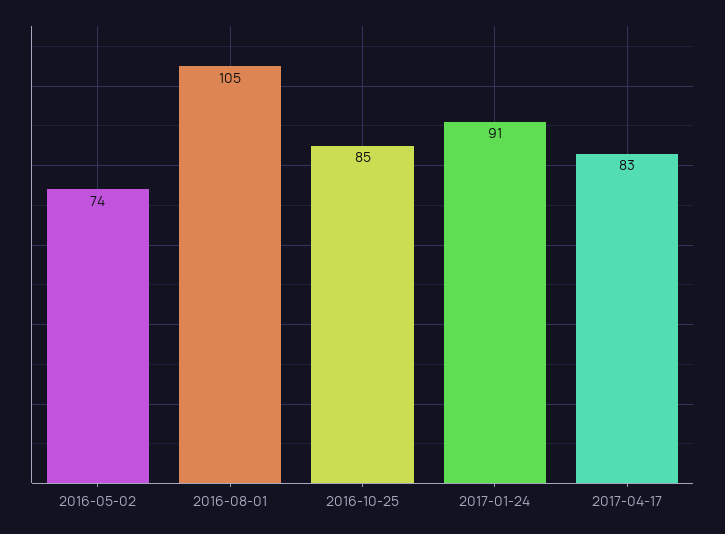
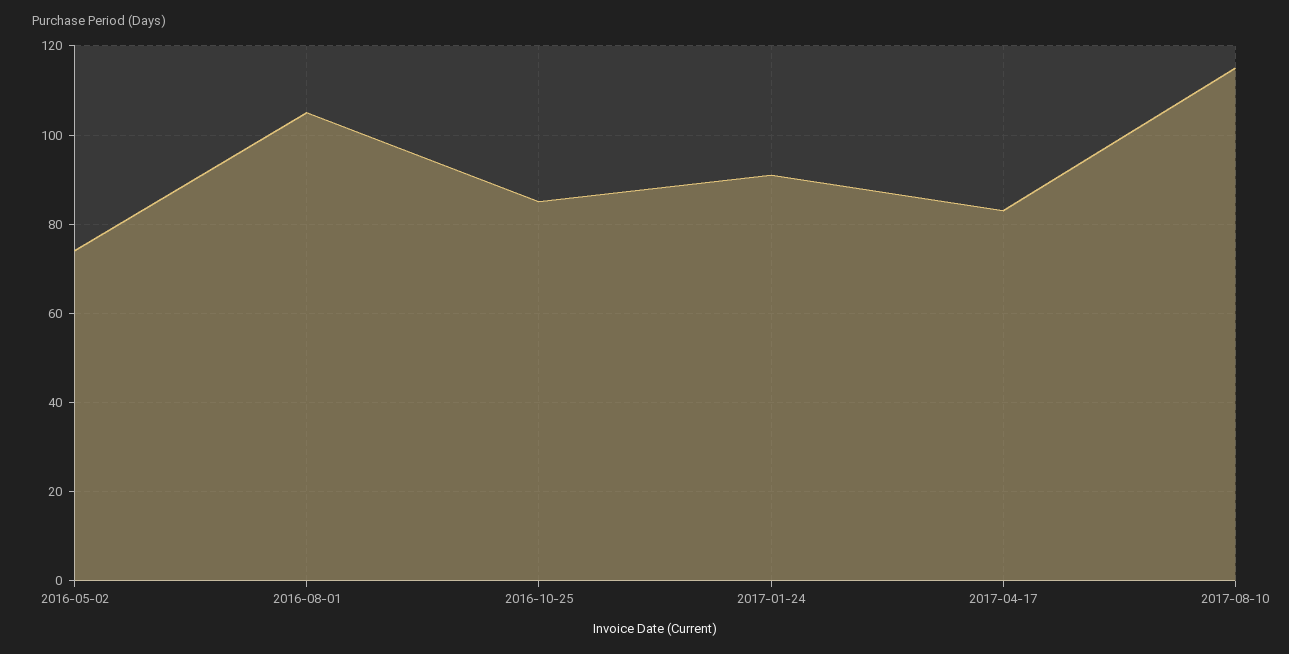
2017-08-10: none -> 115

